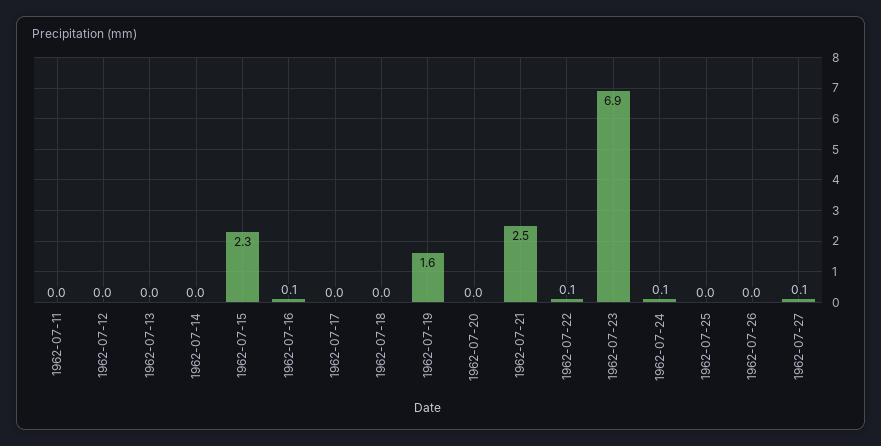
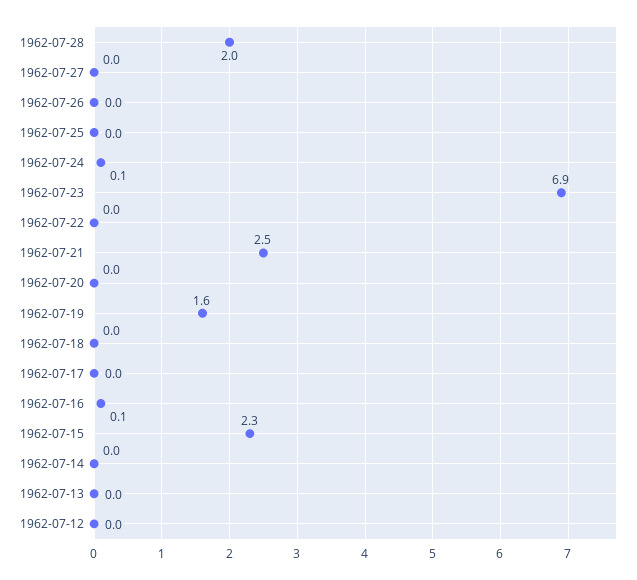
1962-07-11: 0 -> none
1962-07-22: 0.1 -> 0
1962-07-27: 0.1 -> 0
1962-07-28: none -> 2

